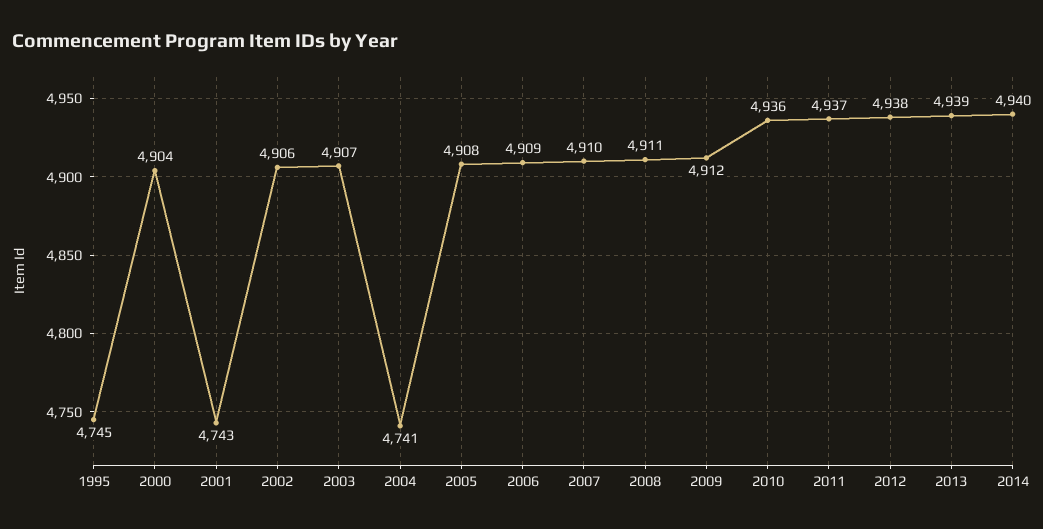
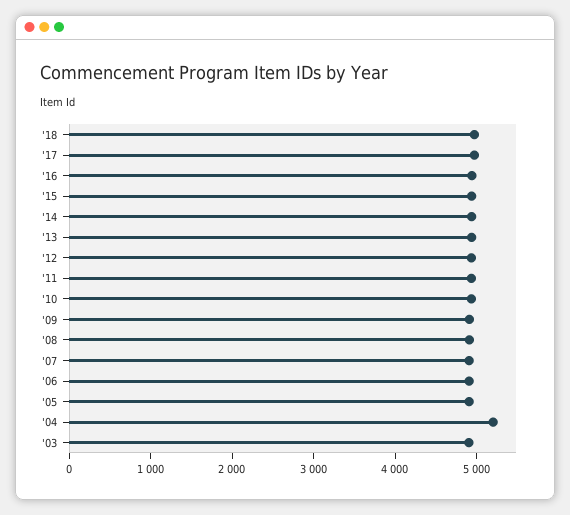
1995: 4745 -> none
2000: 4904 -> none
2001: 4743 -> none
2002: 4906 -> none
2004: 4741 -> 5200
'18: none -> 5000
'17: none -> 5000
'16: none -> 5000
'15: none -> 5000

